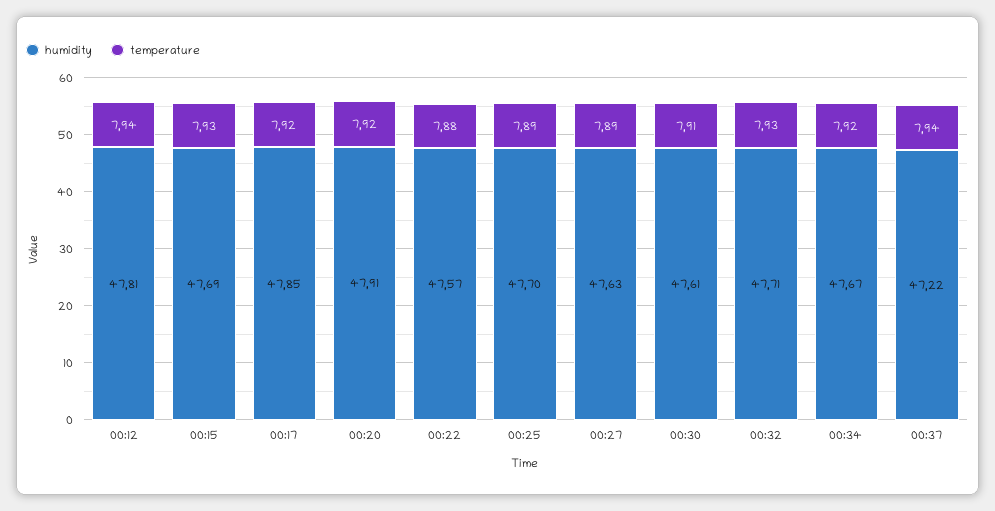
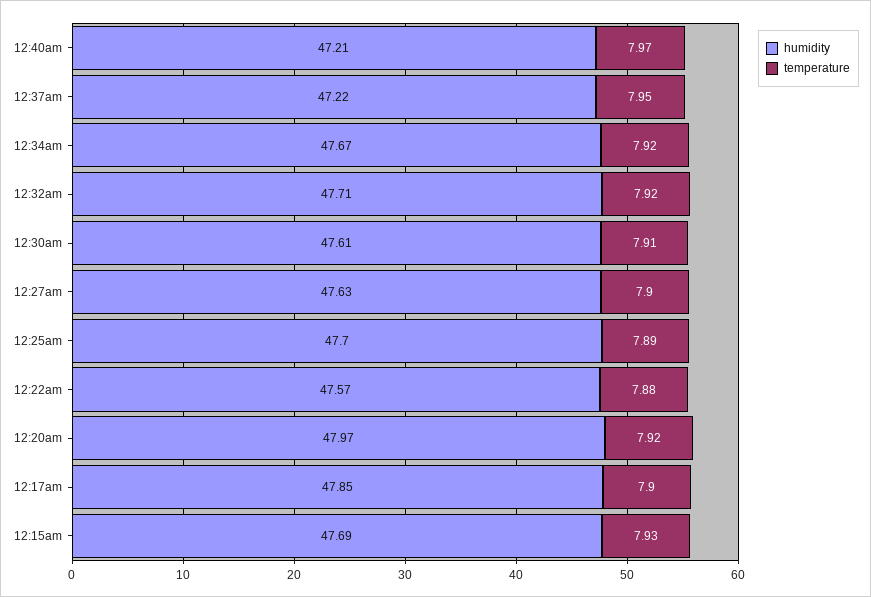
humidity, 00:12: 47.81 -> none
temperature, 00:12: 7.94 -> none
temperature, 00:17: 7.92 -> 7.9
humidity, 00:20: 47.91 -> 47.97
temperature, 00:27: 7.89 -> 7.9
temperature, 00:32: 7.93 -> 7.92
temperature, 00:37: 7.94 -> 7.95
humidity, 12:40am: none -> 47.21
temperature, 12:40am: none -> 7.97

